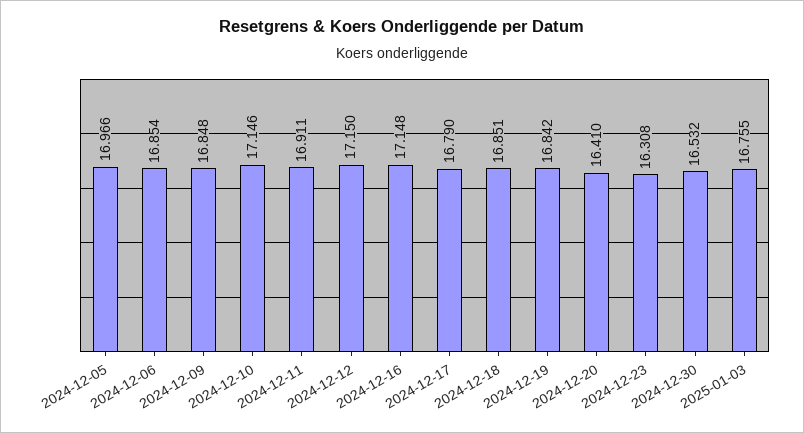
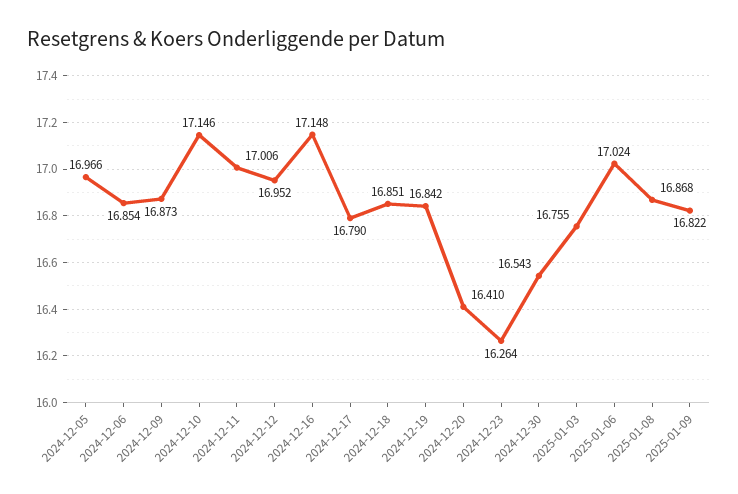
2024-12-09: 16.848 -> 16.873
2024-12-11: 16.911 -> 17.006
2024-12-12: 17.15 -> 16.952
2024-12-23: 16.308 -> 16.264
2024-12-30: 16.532 -> 16.543
2025-01-06: none -> 17.024
2025-01-08: none -> 16.868
2025-01-09: none -> 16.822

